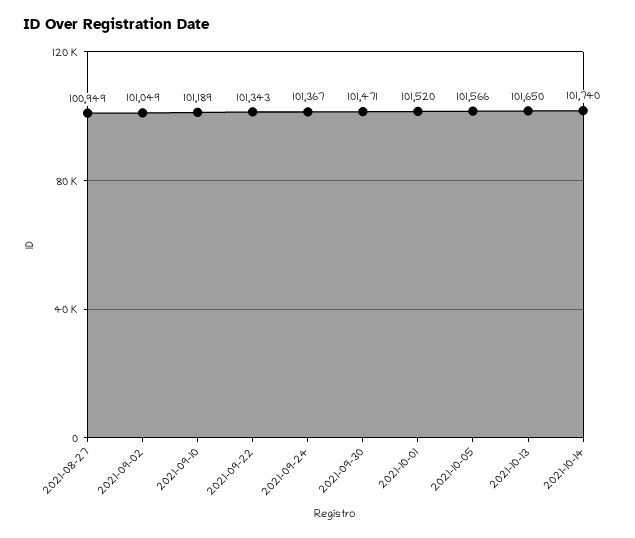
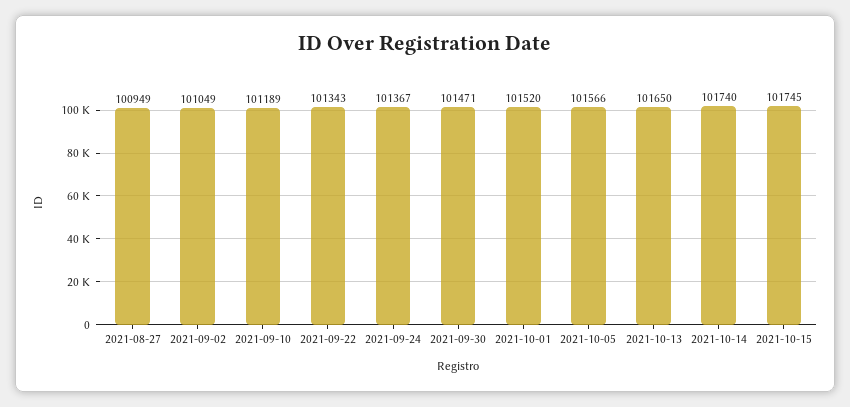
2021-10-15: none -> 101745

